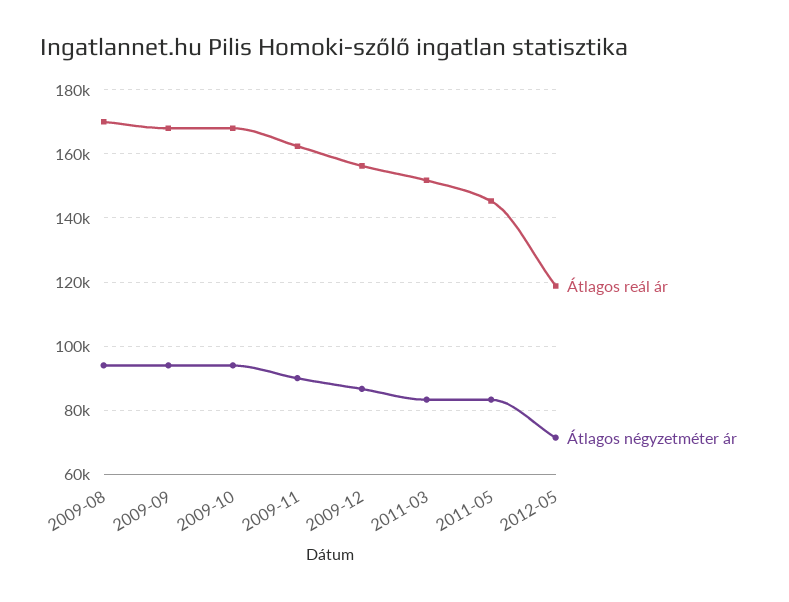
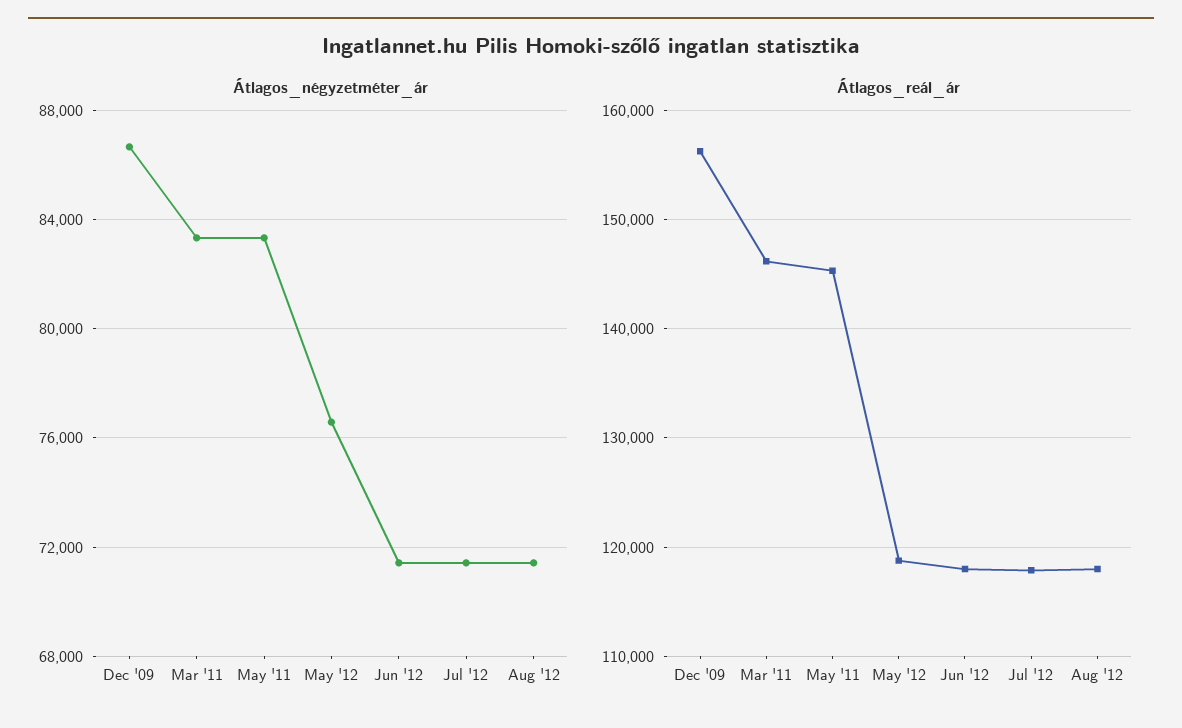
Átlagos reál ár, 2009-08: 170000 -> none
Átlagos négyzetméter ár, 2009-08: 94000 -> none
Átlagos reál ár, 2009-09: 168000 -> none
Átlagos négyzetméter ár, 2009-09: 94000 -> none
Átlagos reál ár, 2009-10: 168000 -> none
Átlagos négyzetméter ár, 2009-10: 94000 -> none
Átlagos reál ár, 2009-11: 162000 -> none
Átlagos négyzetméter ár, 2009-11: 90000 -> none
Átlagos reál ár, 2011-03: 152000 -> 146000
Átlagos négyzetméter ár, 2012-05: 72000 -> 76500
Átlagos négyzetméter ár, Jun '12: none -> 71500
Átlagos négyzetméter ár, Jul '12: none -> 71500
Átlagos négyzetméter ár, Aug '12: none -> 71500
Átlagos reál ár, Jun '12: none -> 118000
Átlagos reál ár, Jul '12: none -> 118000
Átlagos reál ár, Aug '12: none -> 118000

